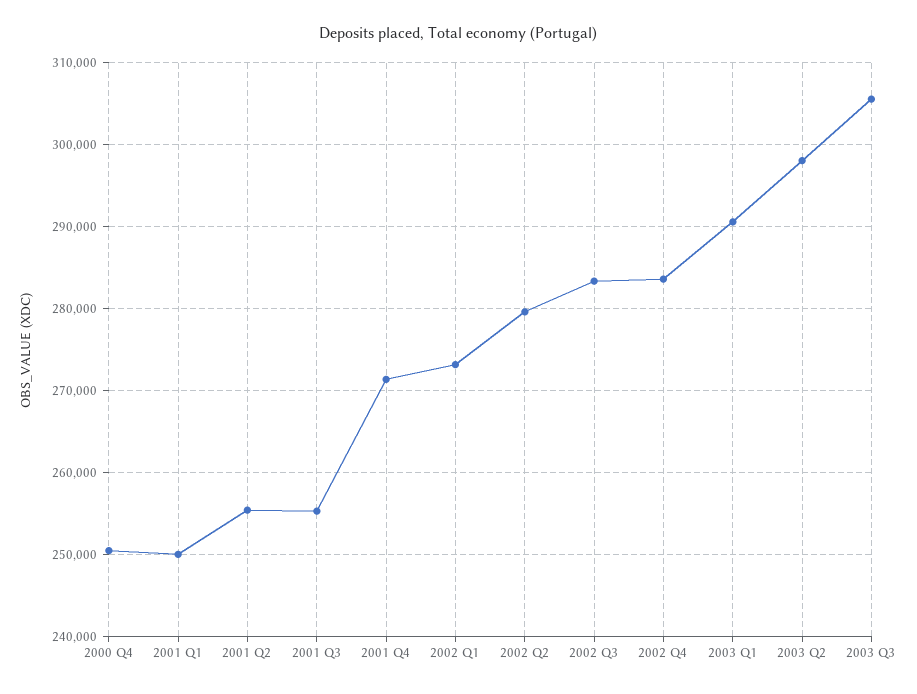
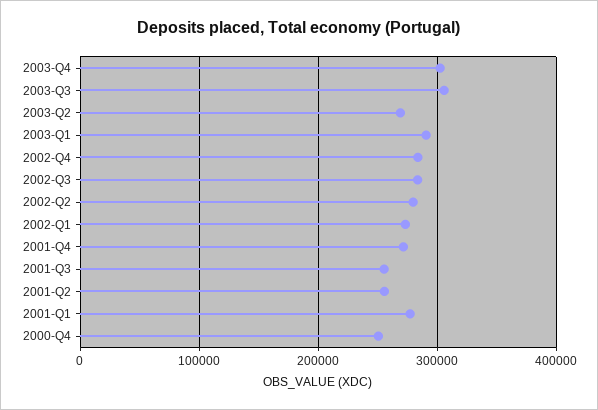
2001 Q1: 250000 -> 280000
2003 Q2: 298000 -> 270000
2003-Q4: none -> 300000

